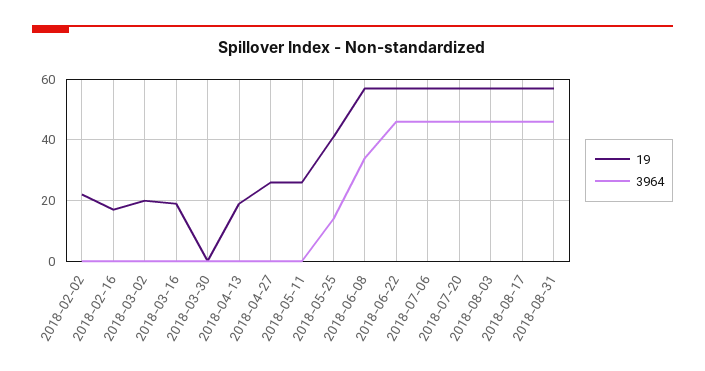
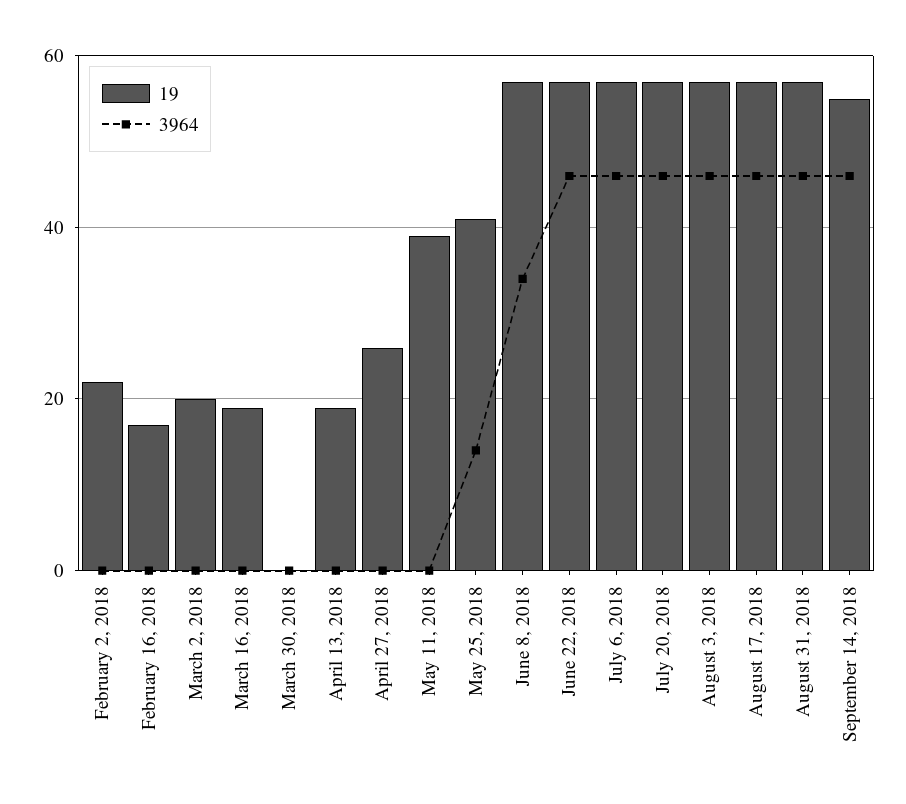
19, 2018-05-11: 25 -> 40
19, September 14, 2018: none -> 55
3964, September 14, 2018: none -> 45

